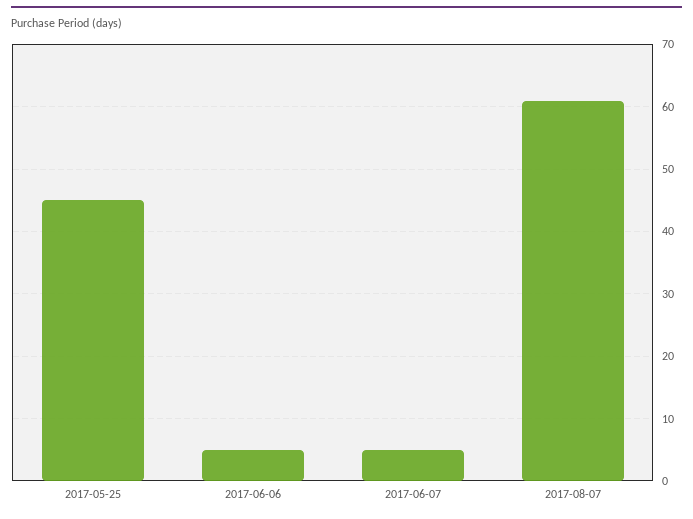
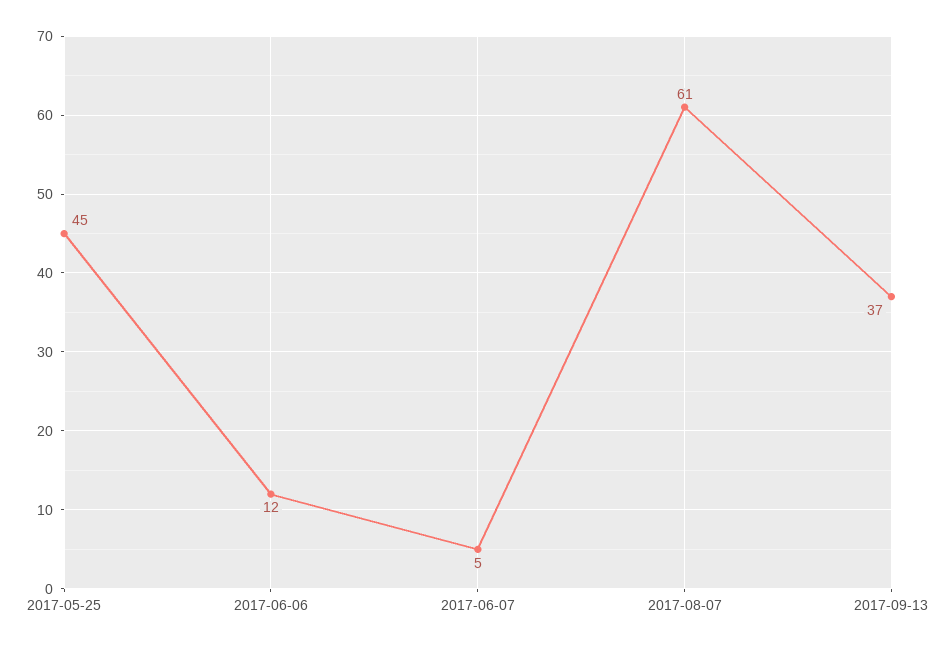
2017-06-06: 5 -> 12
2017-09-13: none -> 37

